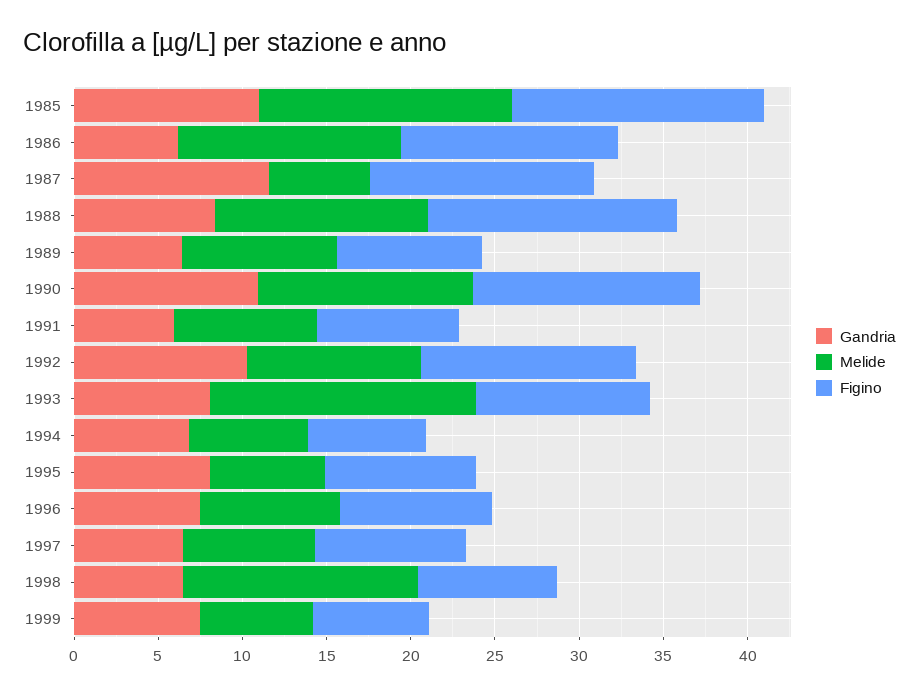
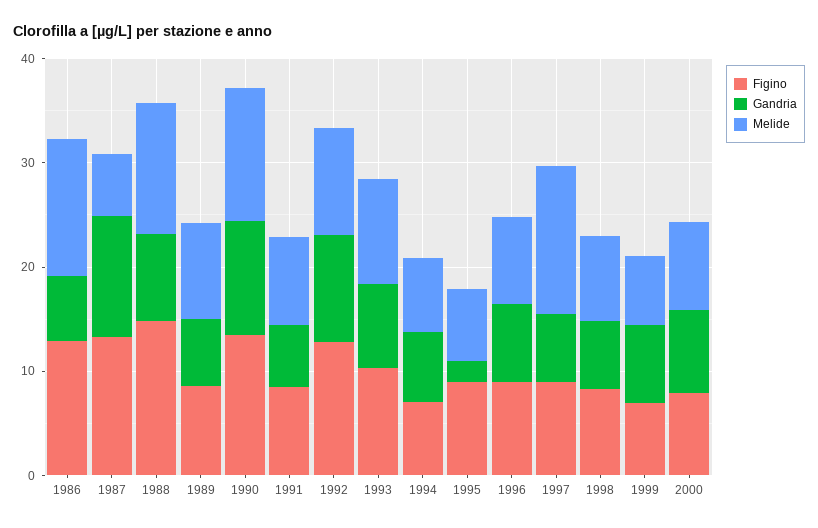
Gandria, 1985: 11 -> none
Melide, 1985: 15 -> none
Figino, 1985: 15 -> none
Melide, 1993: 16 -> 10
Gandria, 1995: 8 -> 2
Melide, 1997: 8 -> 14
Melide, 1998: 14 -> 8
Figino, 2000: none -> 8
Gandria, 2000: none -> 8
Melide, 2000: none -> 8

